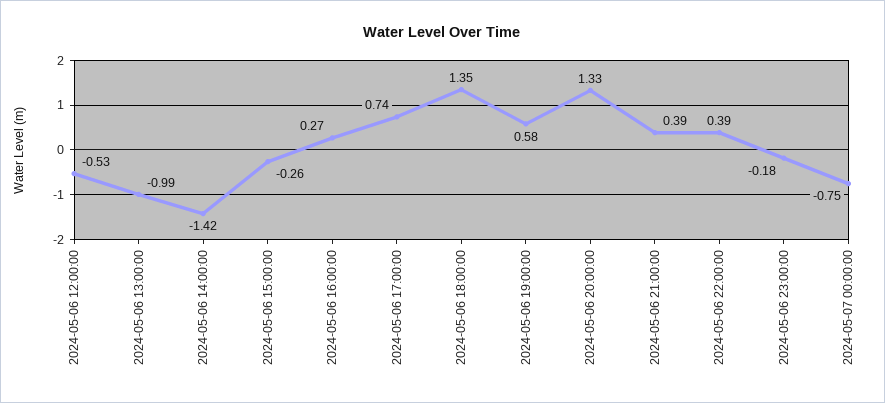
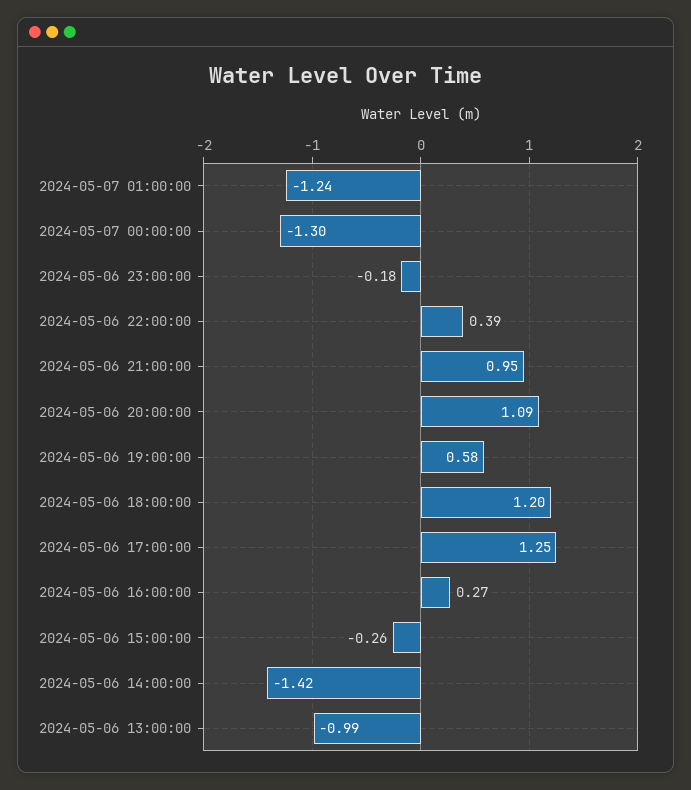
2024-05-06 12:00:00: -0.53 -> none
2024-05-06 17:00:00: 0.74 -> 1.25
2024-05-06 18:00:00: 1.35 -> 1.2
2024-05-06 20:00:00: 1.33 -> 1.09
2024-05-06 21:00:00: 0.39 -> 0.95
2024-05-07 00:00:00: -0.75 -> -1.3
2024-05-07 01:00:00: none -> -1.24

